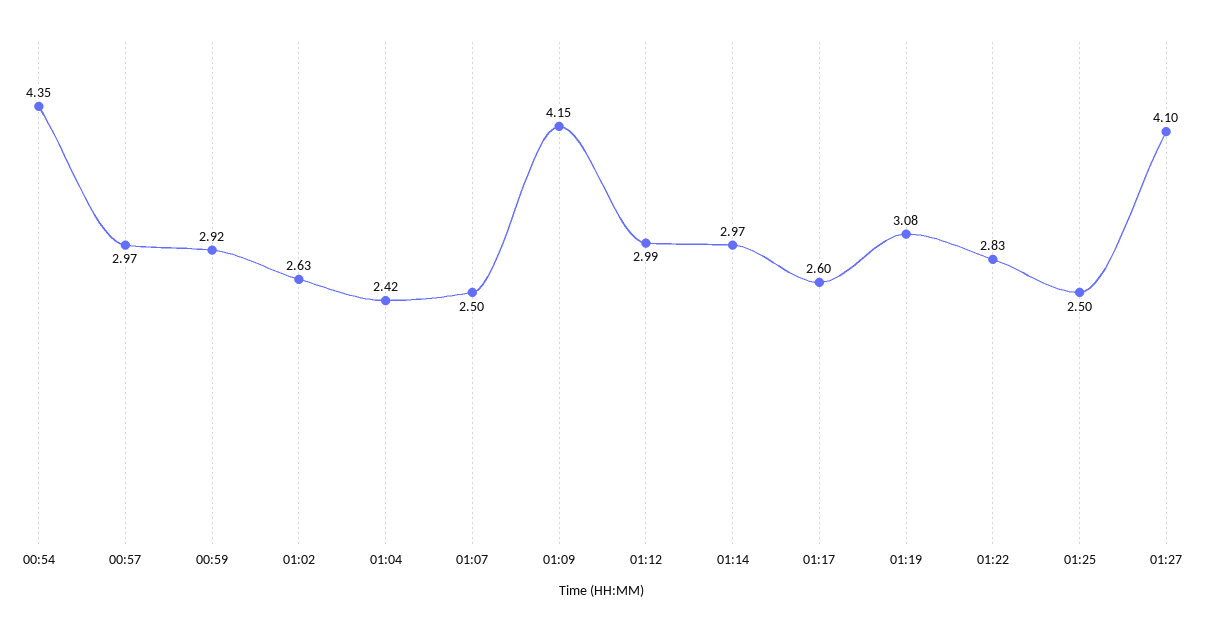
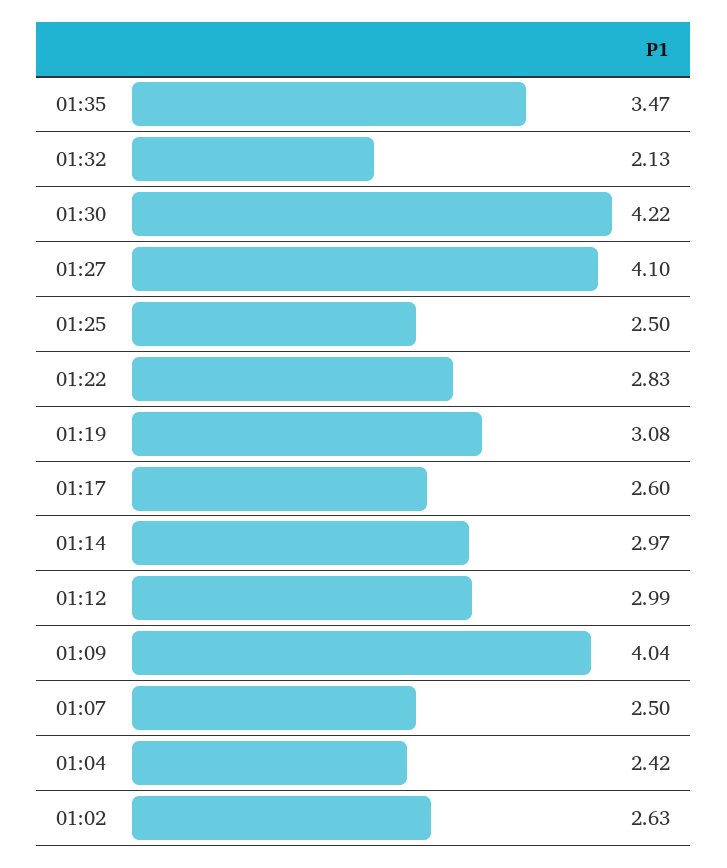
00:54: 4.35 -> none
00:57: 2.97 -> none
00:59: 2.92 -> none
01:09: 4.15 -> 4.04
01:35: none -> 3.47
01:32: none -> 2.13
01:30: none -> 4.22

